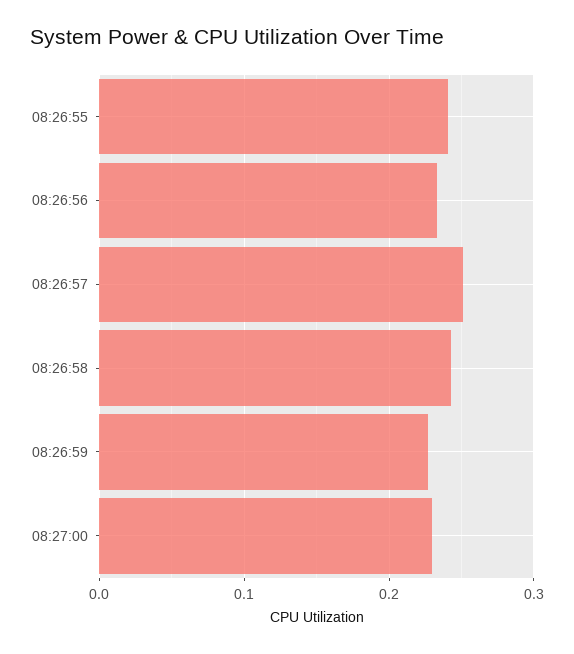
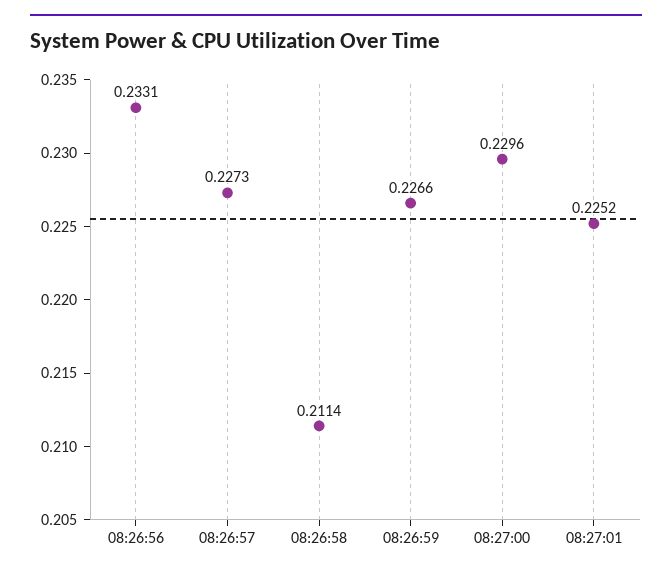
08:26:55: 0.24 -> none
08:26:57: 0.25 -> 0.2273
08:26:58: 0.24 -> 0.2114
08:27:01: none -> 0.2252

